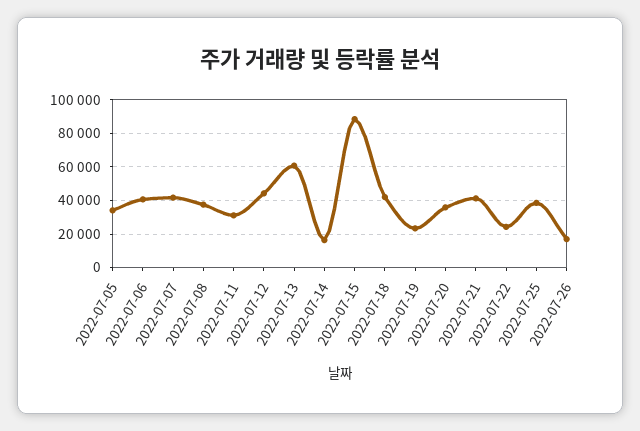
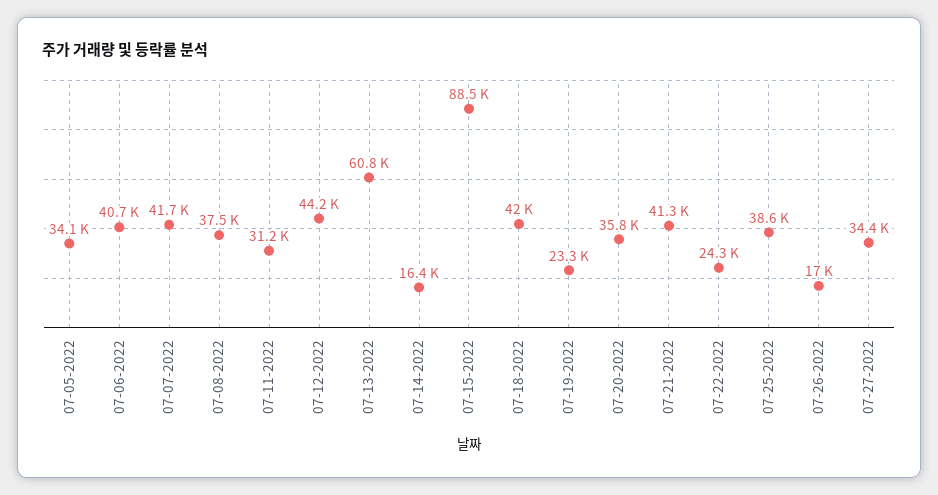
07-27-2022: none -> 34400

